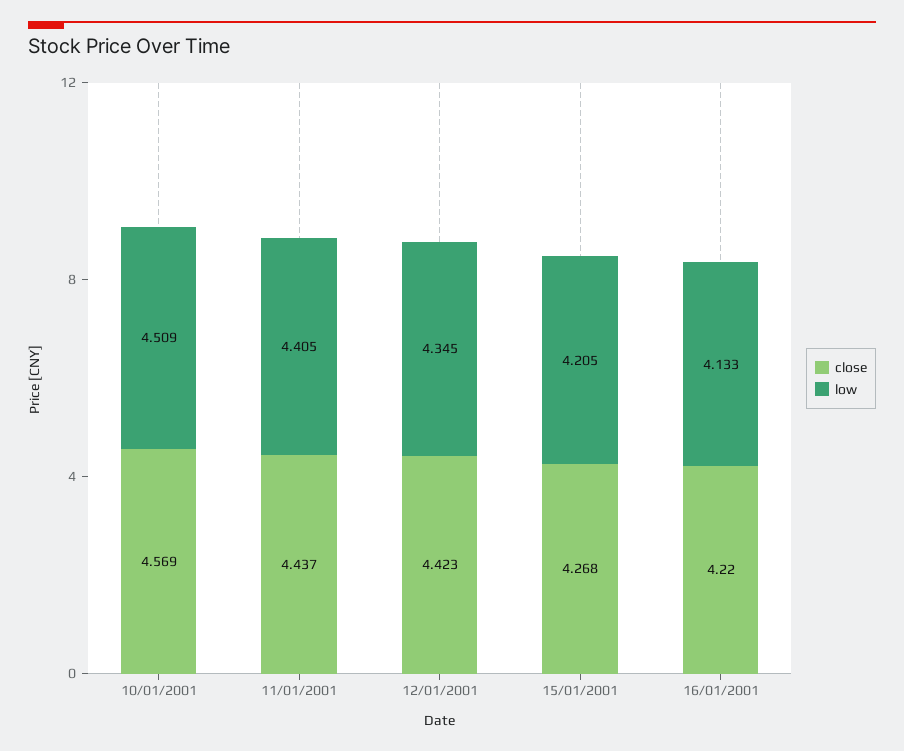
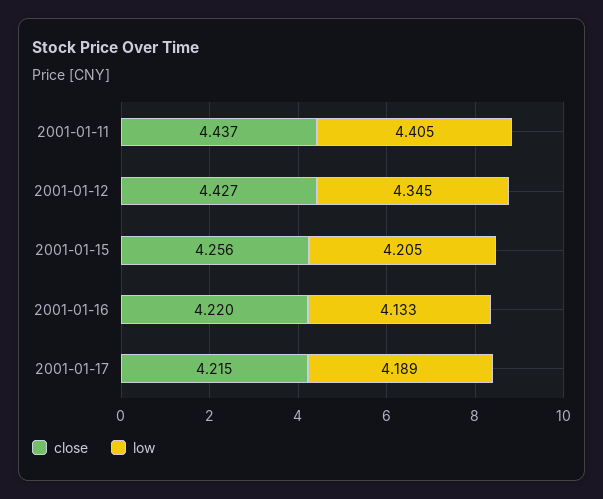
close, 10/01/2001: 4.569 -> none
low, 10/01/2001: 4.509 -> none
close, 12/01/2001: 4.423 -> 4.427
close, 15/01/2001: 4.268 -> 4.256
close, 2001-01-17: none -> 4.215
low, 2001-01-17: none -> 4.189

